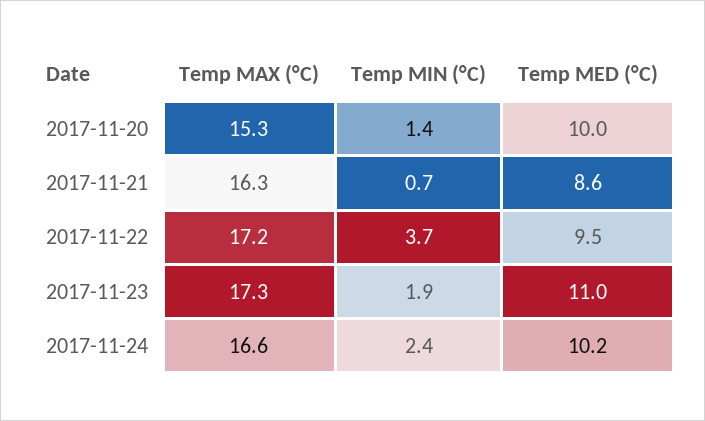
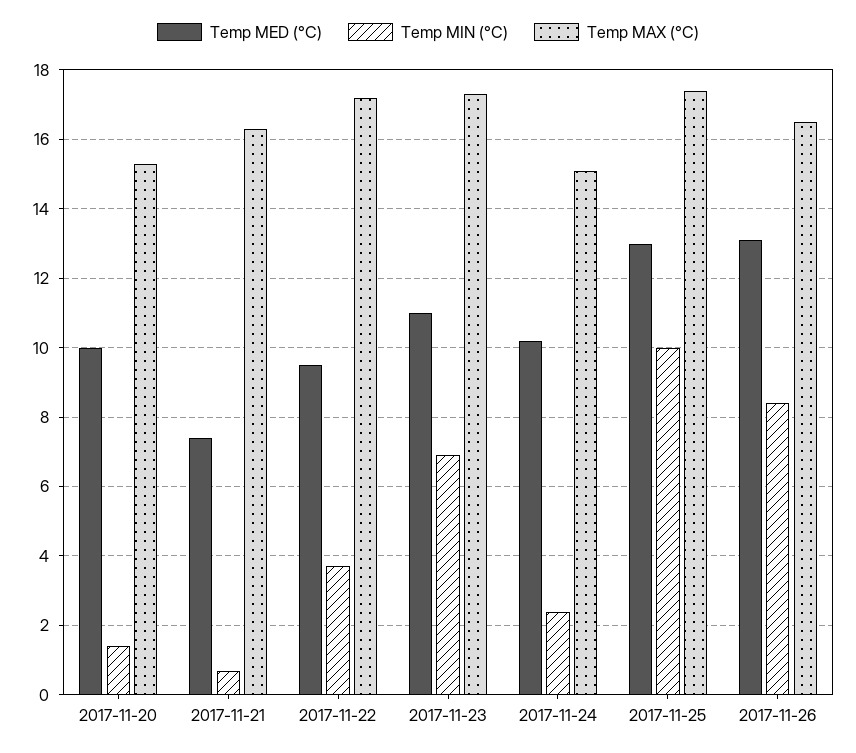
Temp MED (°C), 2017-11-21: 8.6 -> 7.5
Temp MIN (°C), 2017-11-23: 1.9 -> 7
Temp MAX (°C), 2017-11-24: 16.6 -> 15
Temp MED (°C), 2017-11-25: none -> 13
Temp MIN (°C), 2017-11-25: none -> 10
Temp MAX (°C), 2017-11-25: none -> 17.5
Temp MED (°C), 2017-11-26: none -> 13
Temp MIN (°C), 2017-11-26: none -> 8.5
Temp MAX (°C), 2017-11-26: none -> 16.5

